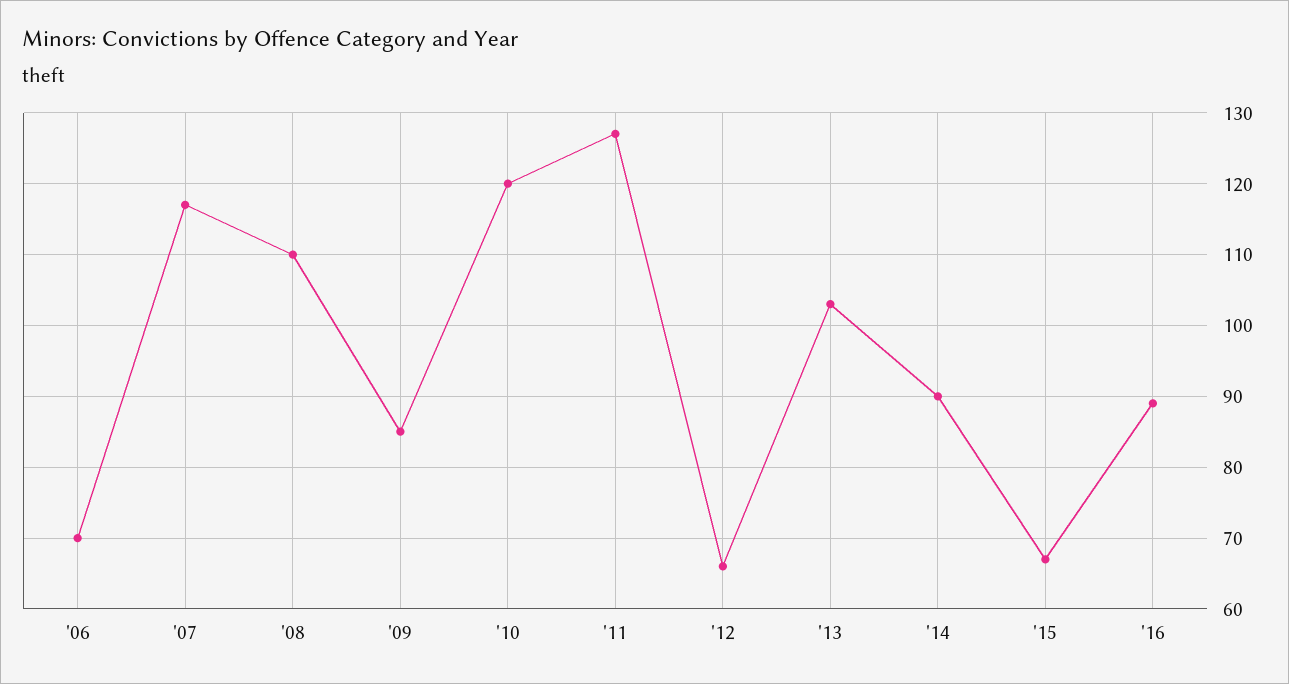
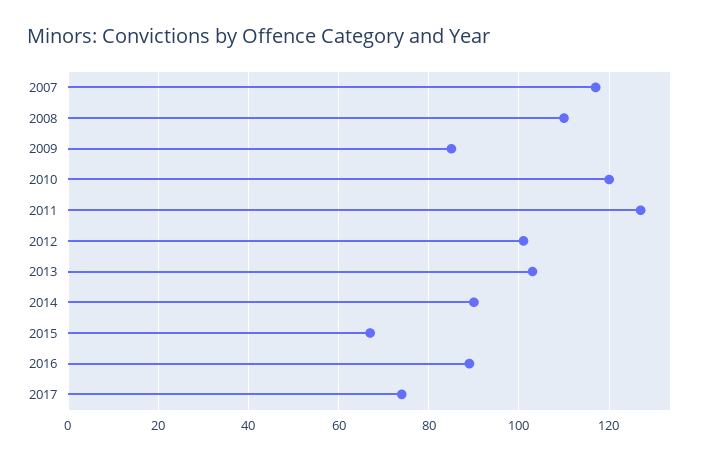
'06: 70 -> none
'12: 66 -> 100
2017: none -> 75

